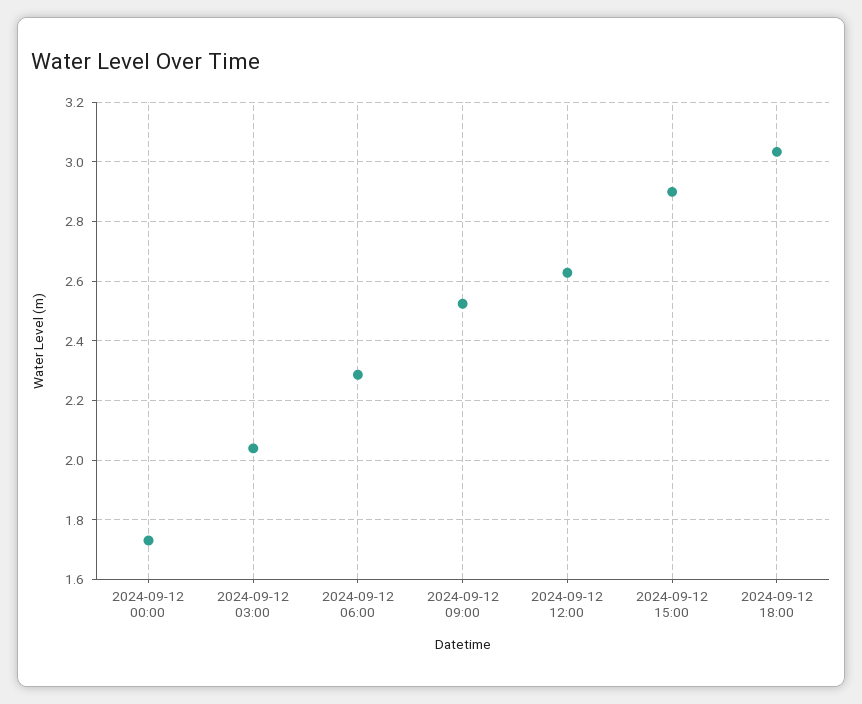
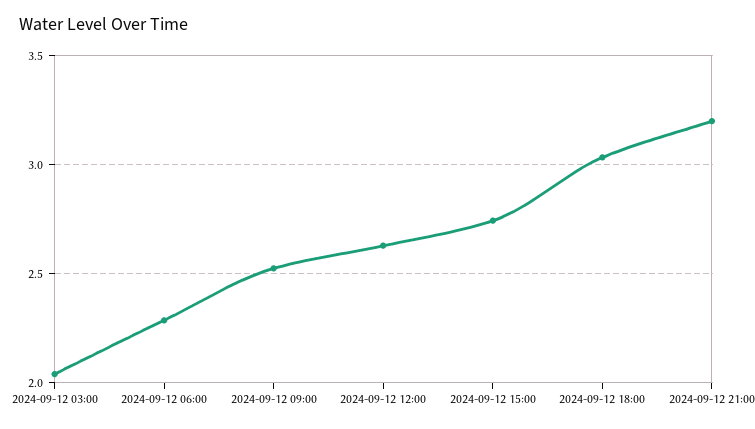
2024-09-12 00:00: 1.725 -> none
2024-09-12 15:00: 2.9 -> 2.75
2024-09-12 21:00: none -> 3.2

